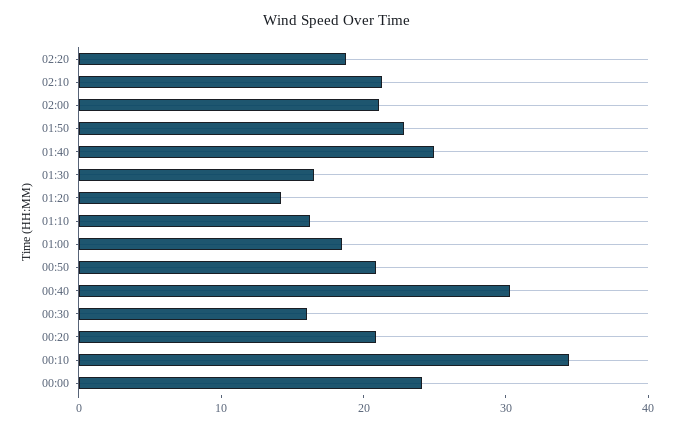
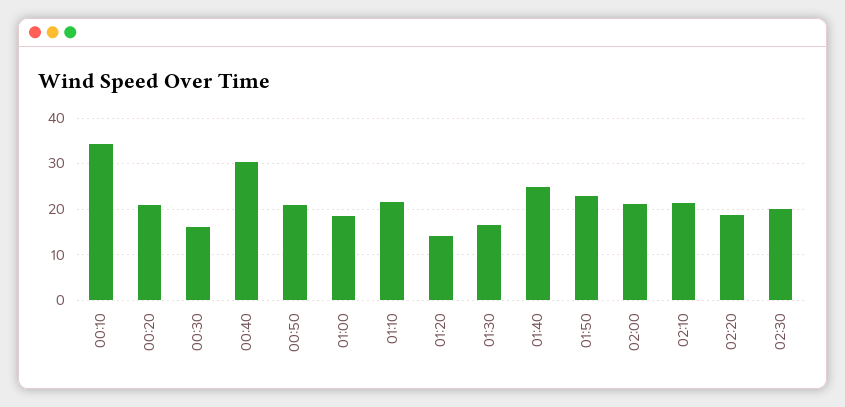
01:10: 16 -> 22
00:00: 24 -> none
02:30: none -> 20

